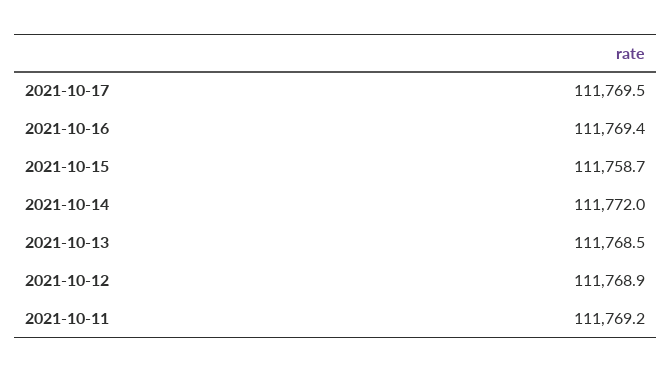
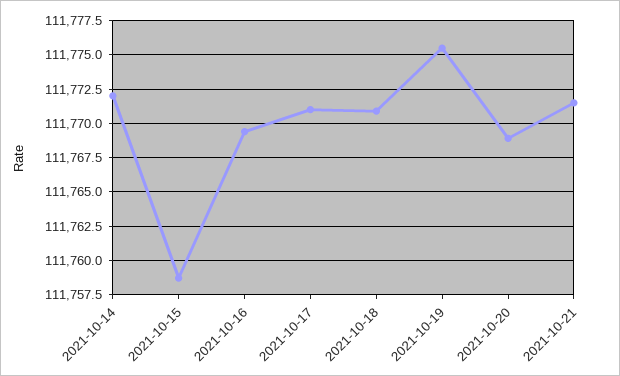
2021-10-17: 111769.5 -> 111771
2021-10-13: 111768.5 -> none
2021-10-12: 111768.9 -> none
2021-10-11: 111769.2 -> none
2021-10-18: none -> 111771
2021-10-19: none -> 111775.5
2021-10-20: none -> 111769
2021-10-21: none -> 111771.5

